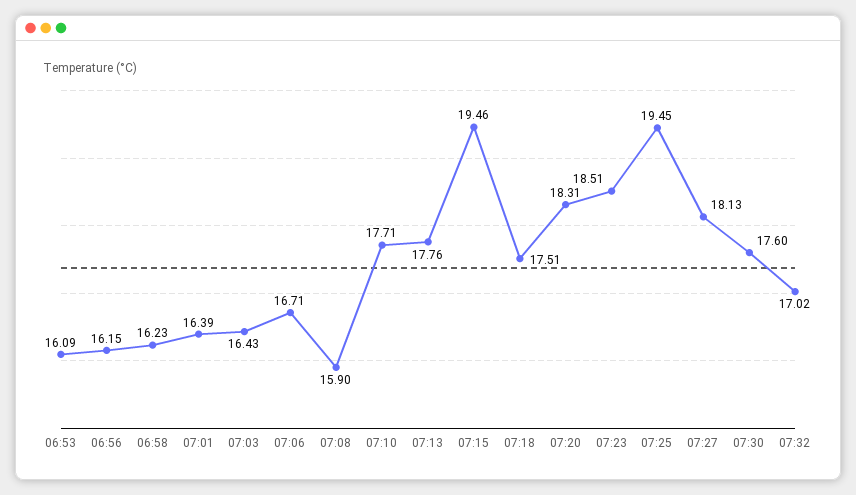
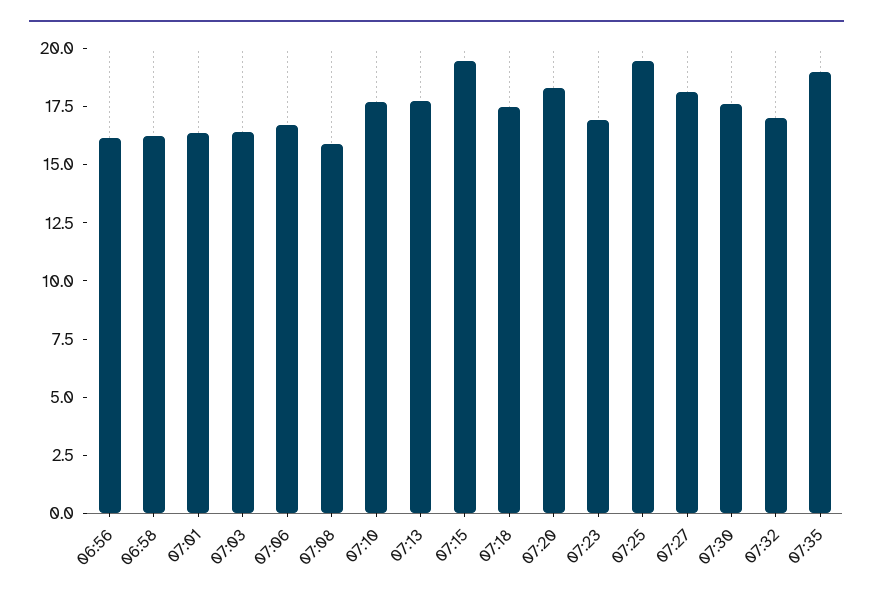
06:53: 16.09 -> none
07:23: 18.51 -> 17
07:35: none -> 19

